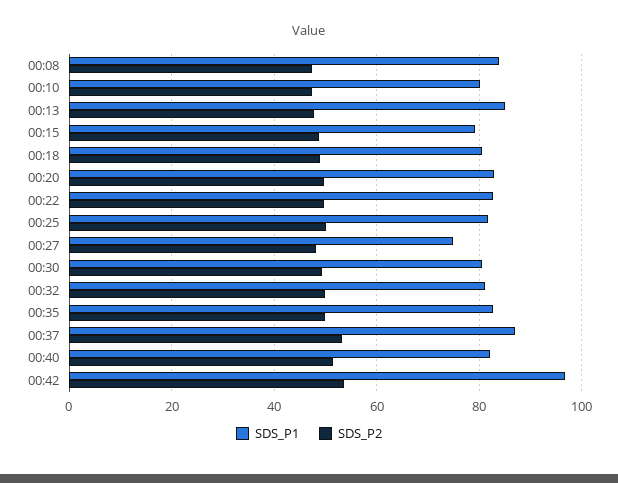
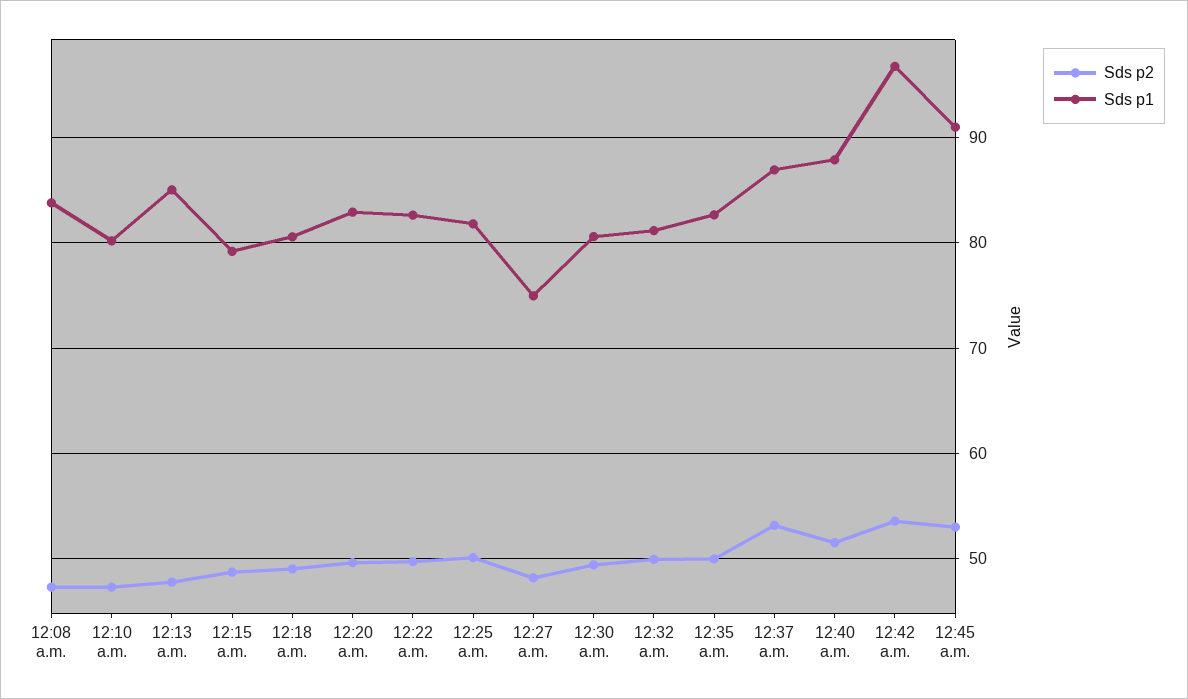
SDS_P1, 00:40: 82 -> 88
SDS_P2, 12:45 a.m.: none -> 53
SDS_P1, 12:45 a.m.: none -> 91

